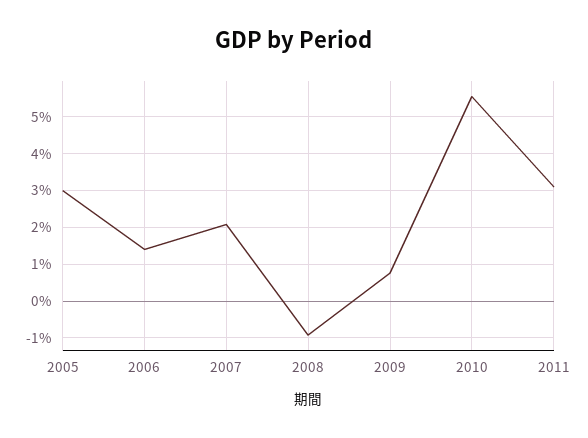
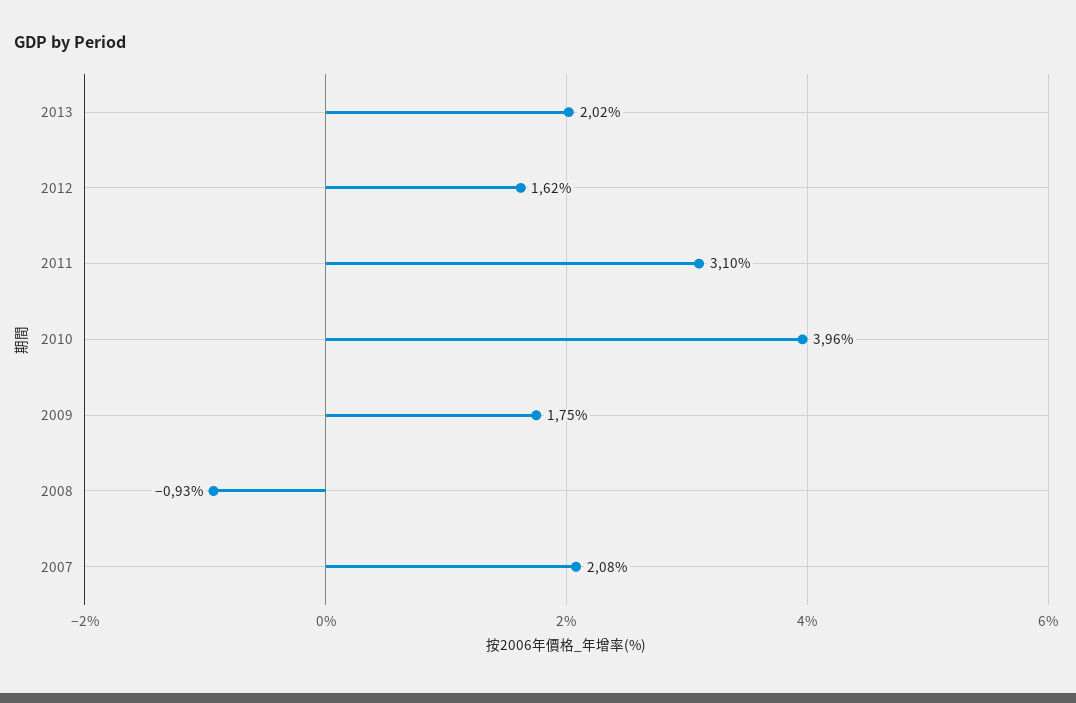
2005: 3 -> none
2006: 1.4 -> none
2009: 0.8 -> 1.75
2010: 5.6 -> 3.96
2013: none -> 2.02
2012: none -> 1.62

